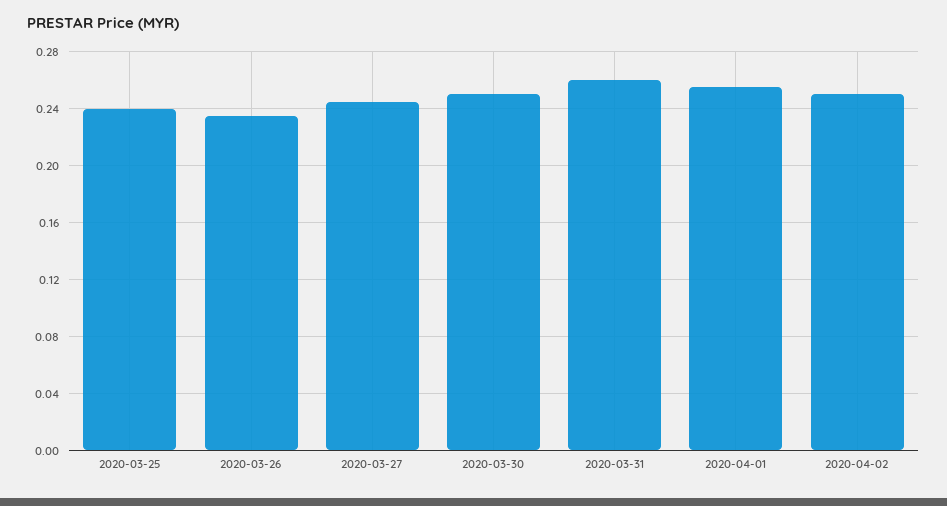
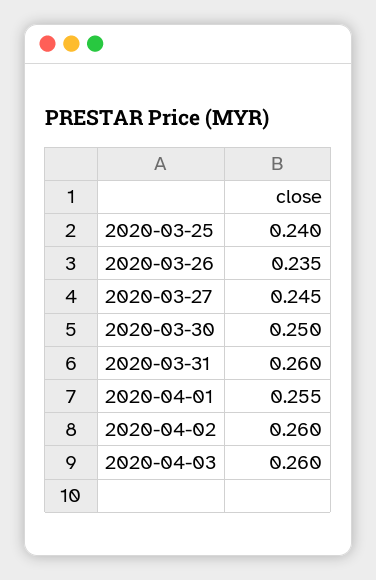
2020-04-02: 0.25 -> 0.26
2020-04-03: none -> 0.26

